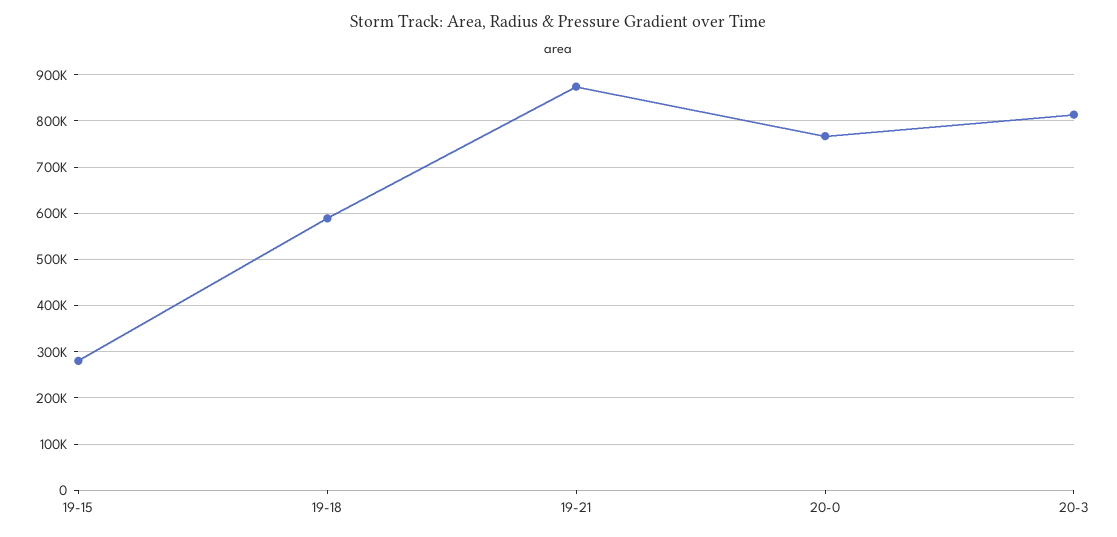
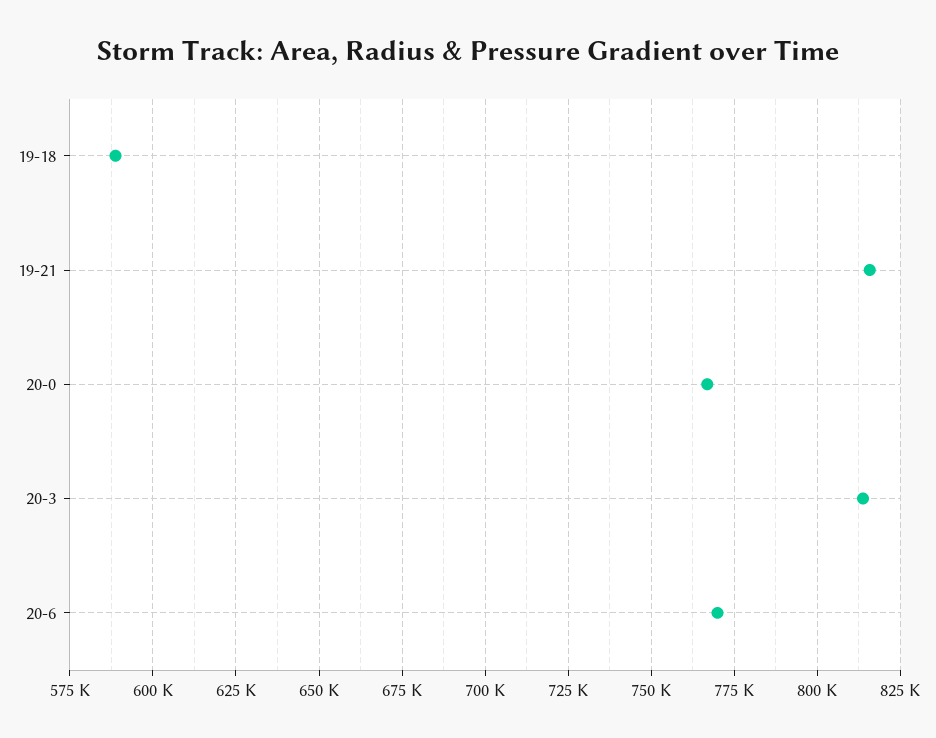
19-15: 280000 -> none
19-21: 880000 -> 815000
20-6: none -> 770000

